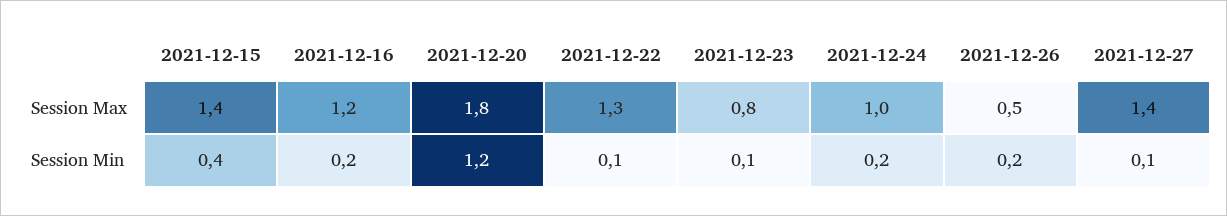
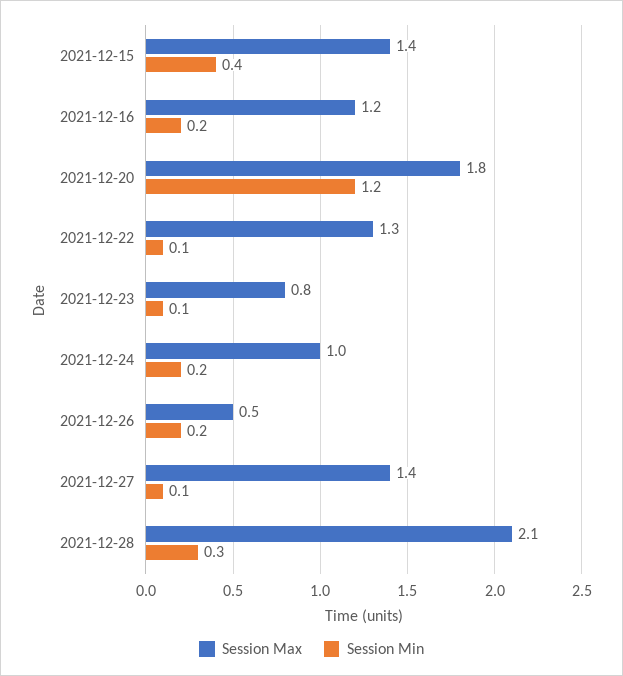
Session Max, 2021-12-28: none -> 2.1
Session Min, 2021-12-28: none -> 0.3

